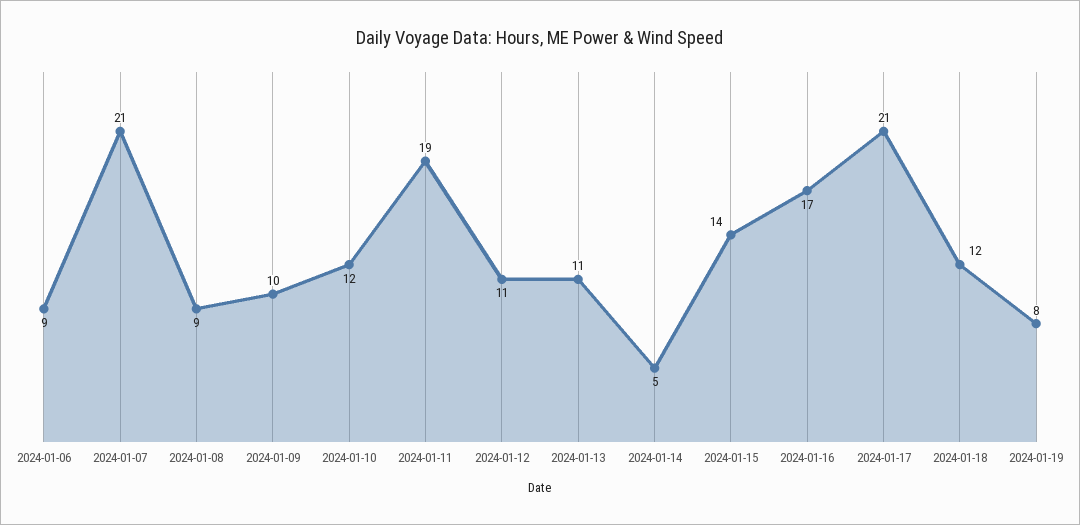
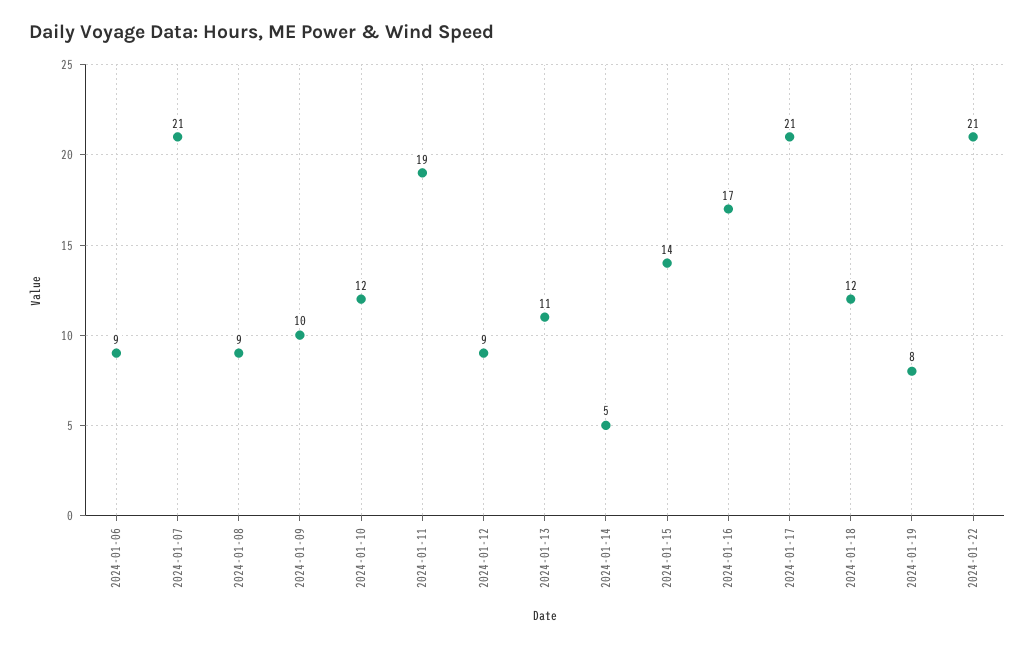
2024-01-12: 11 -> 9
2024-01-22: none -> 21

